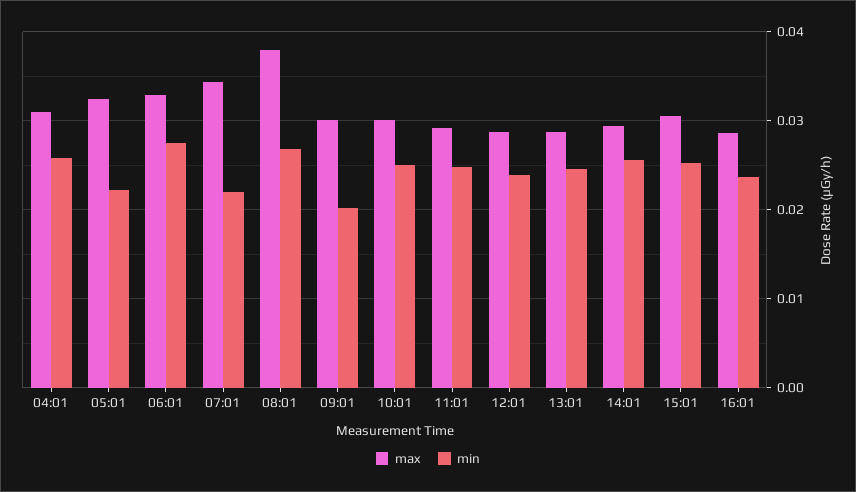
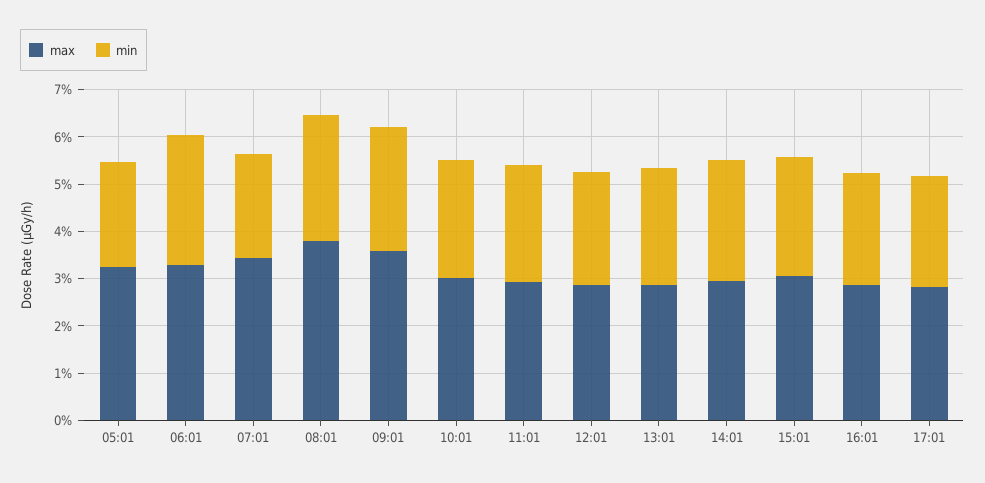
max, 04:01: 0.031 -> none
min, 04:01: 0.026 -> none
max, 09:01: 0.03 -> 0.036
min, 09:01: 0.02 -> 0.026
max, 17:01: none -> 0.028
min, 17:01: none -> 0.024

